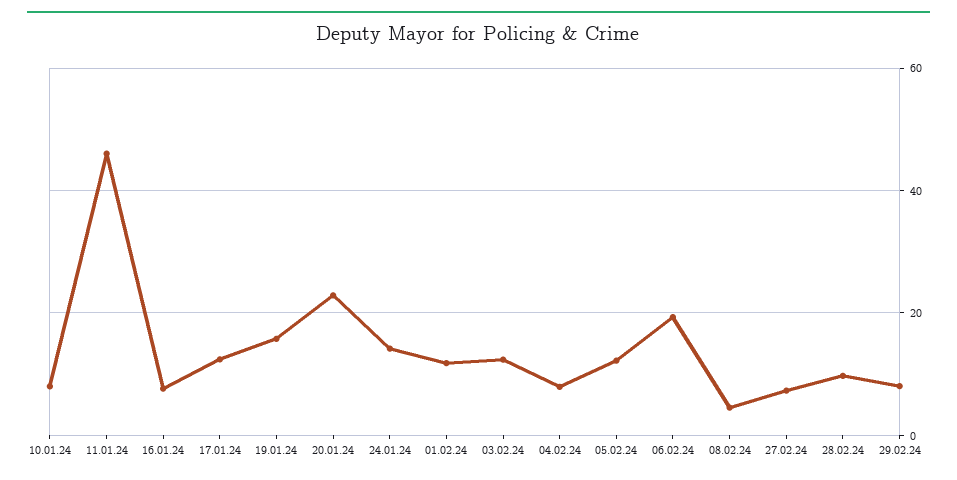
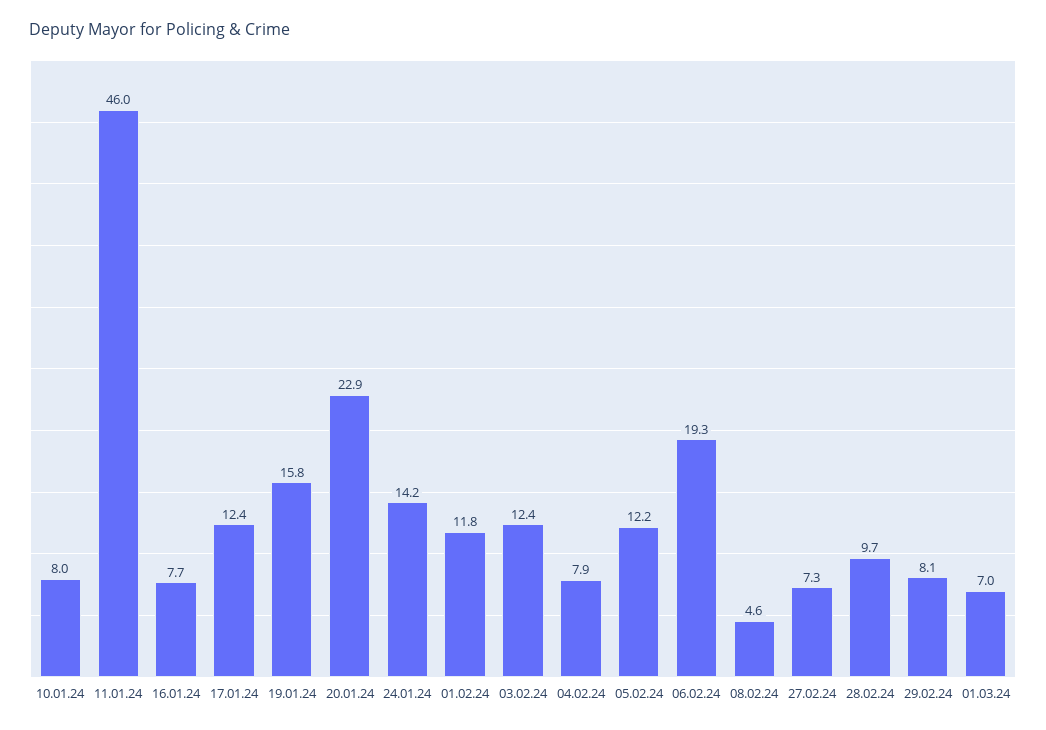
01.03.24: none -> 7

